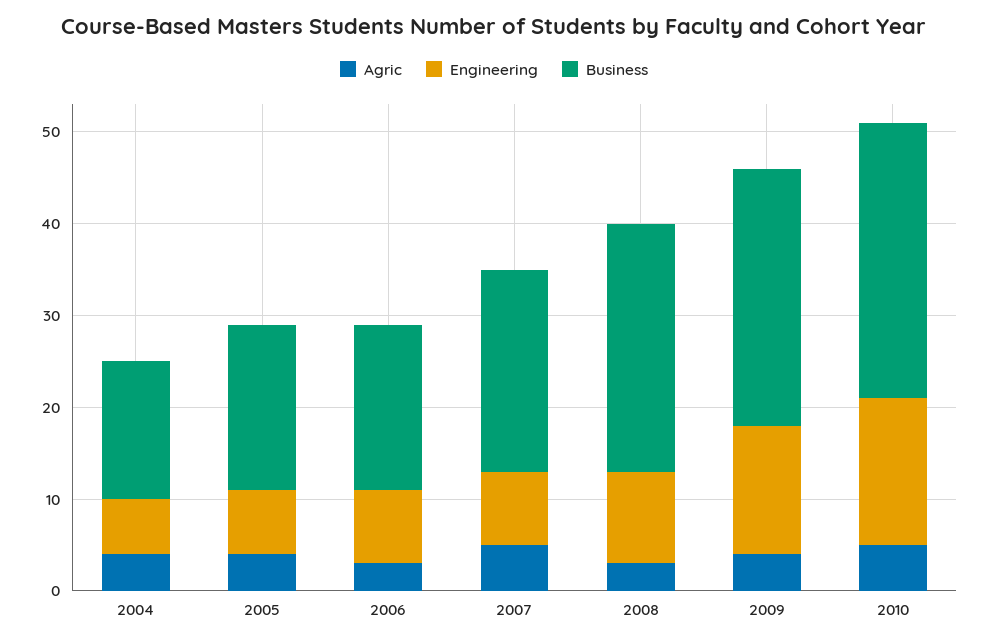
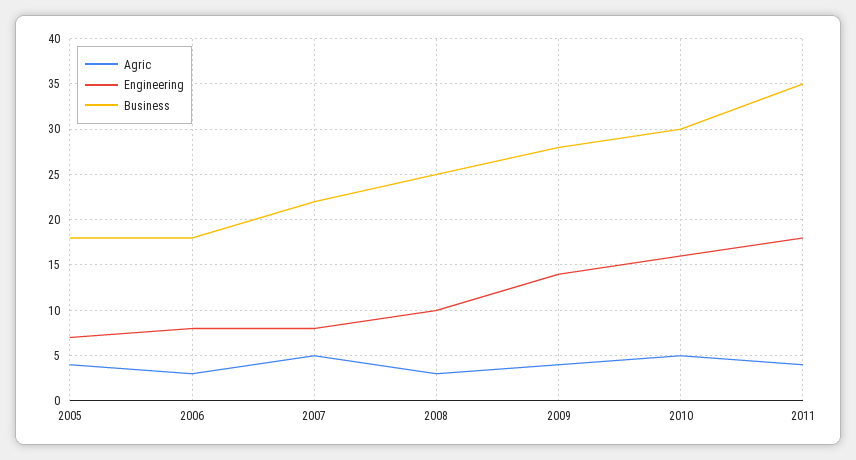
Agric, 2004: 4 -> none
Engineering, 2004: 6 -> none
Business, 2004: 15 -> none
Business, 2008: 27 -> 25
Agric, 2011: none -> 4
Engineering, 2011: none -> 18
Business, 2011: none -> 35

